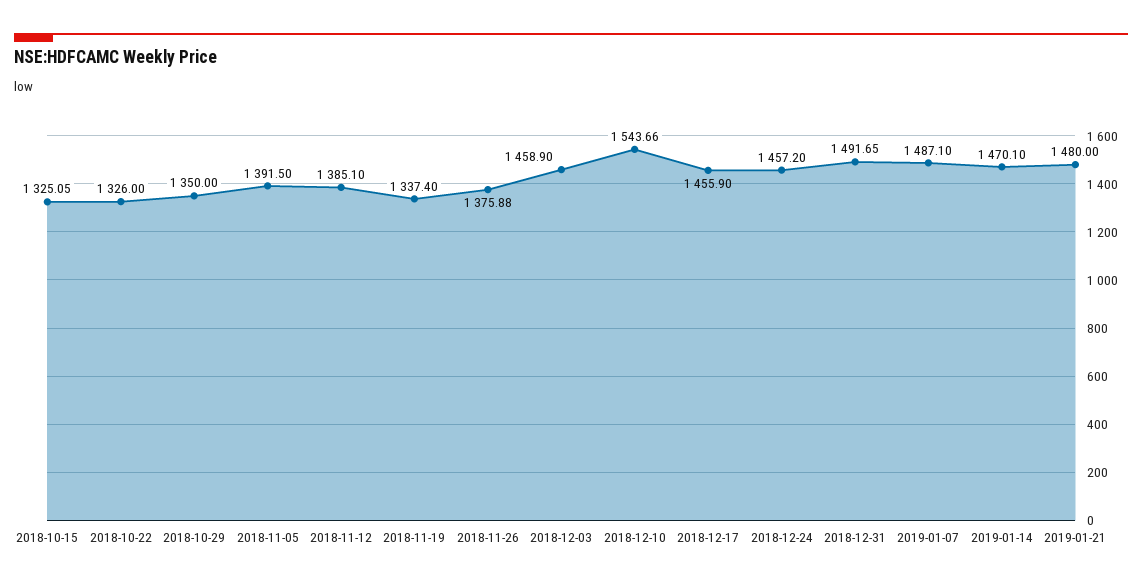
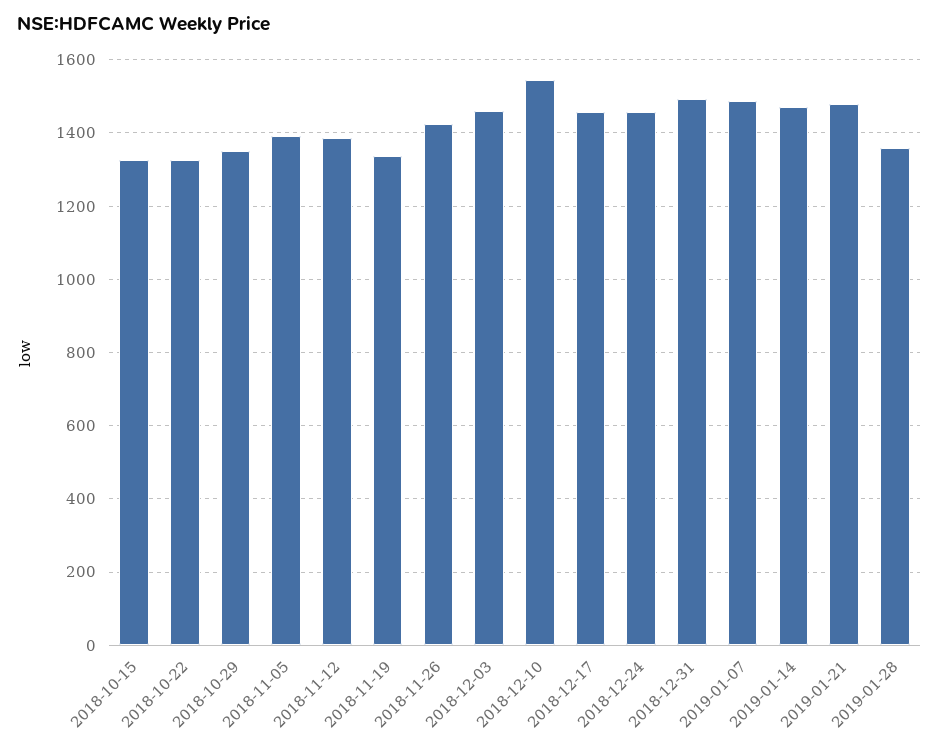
2018-11-26: 1375.88 -> 1420
2019-01-28: none -> 1360

